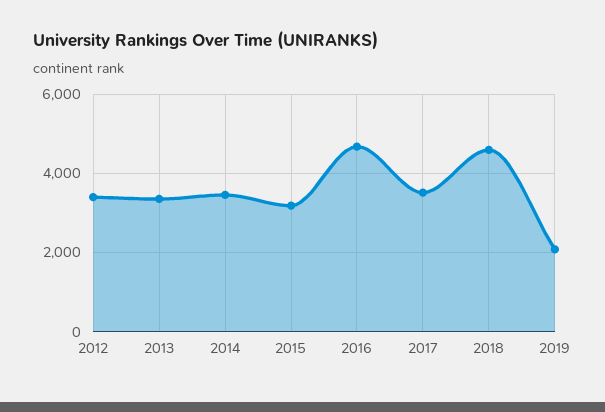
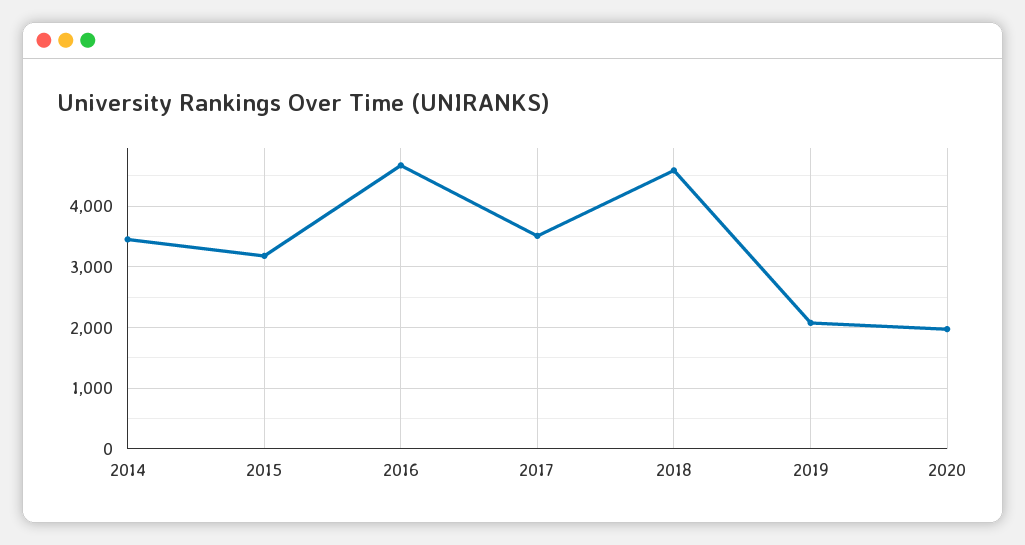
2012: 3400 -> none
2013: 3400 -> none
2020: none -> 2000

